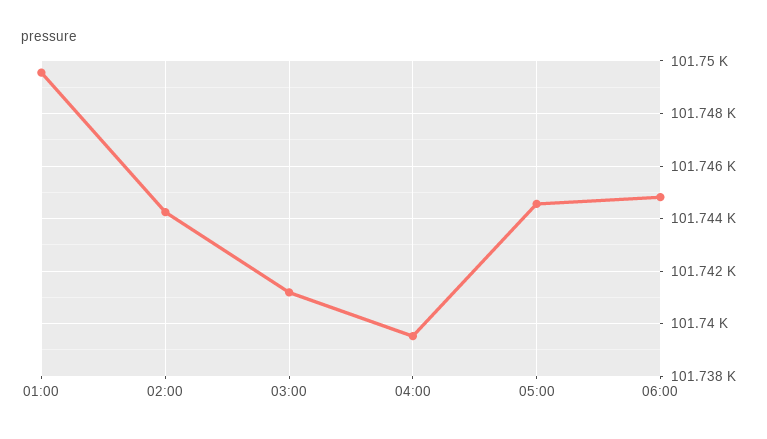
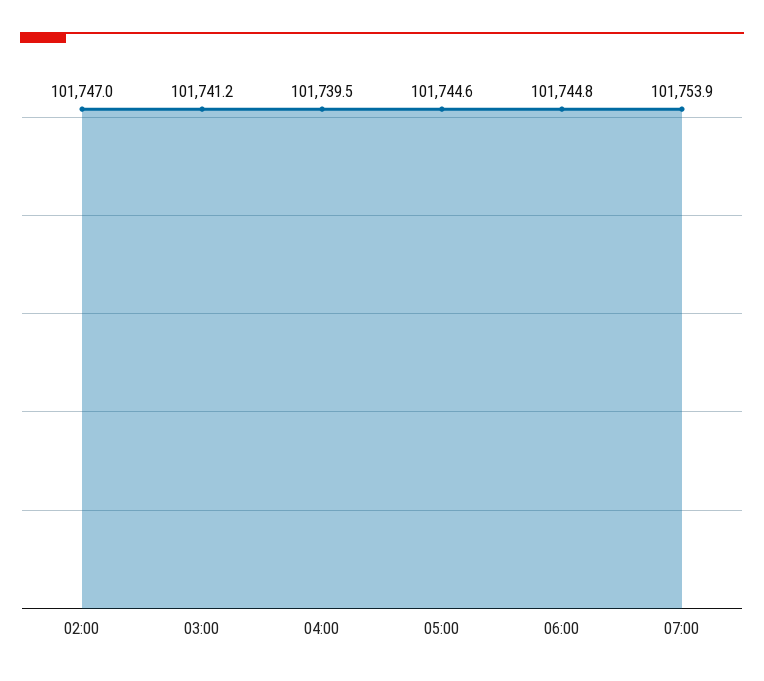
01:00: 101749.5 -> none
02:00: 101744.25 -> 101747
07:00: none -> 101753.9

